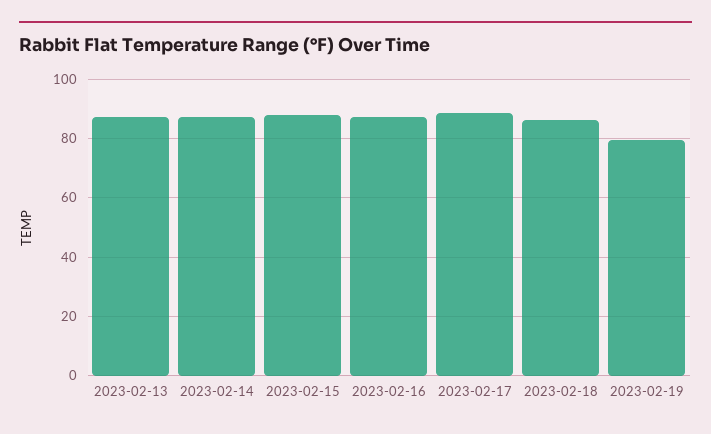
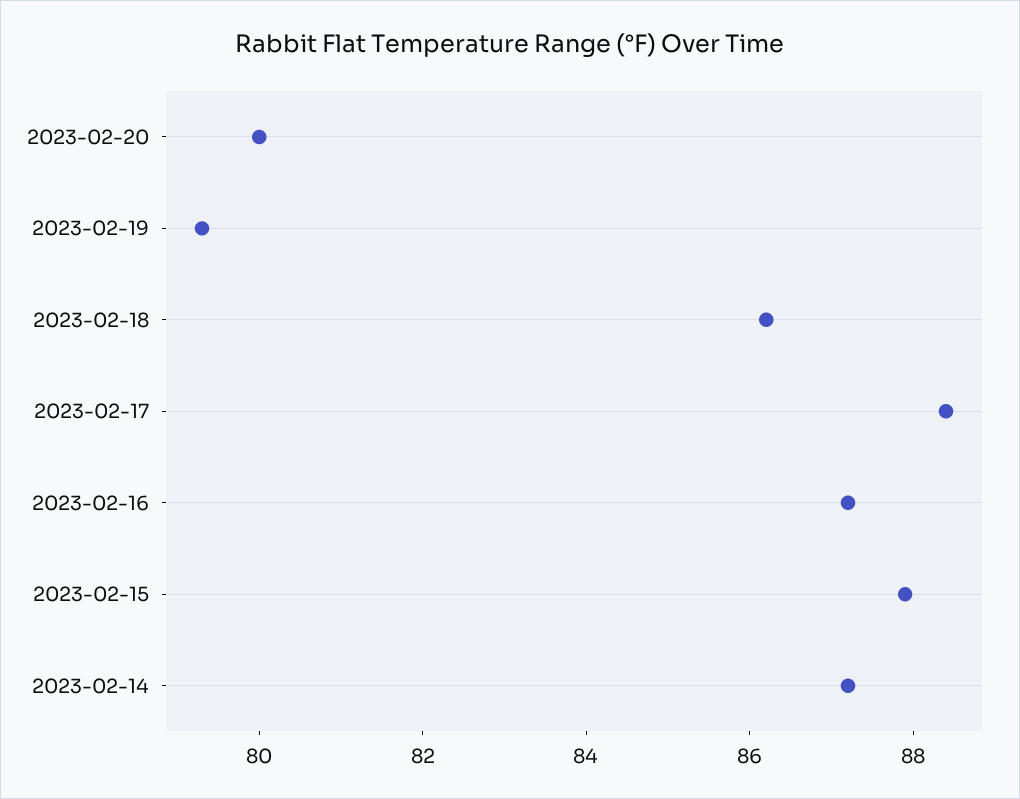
2023-02-13: 87.5 -> none
2023-02-20: none -> 80

